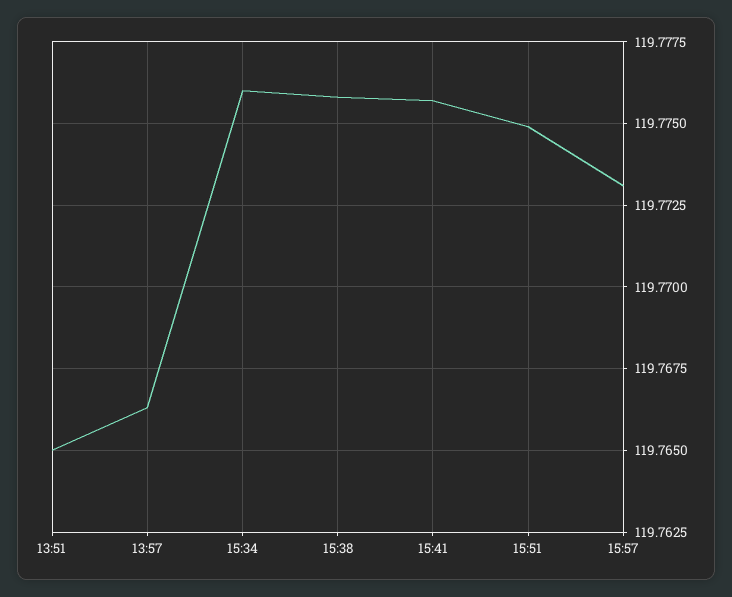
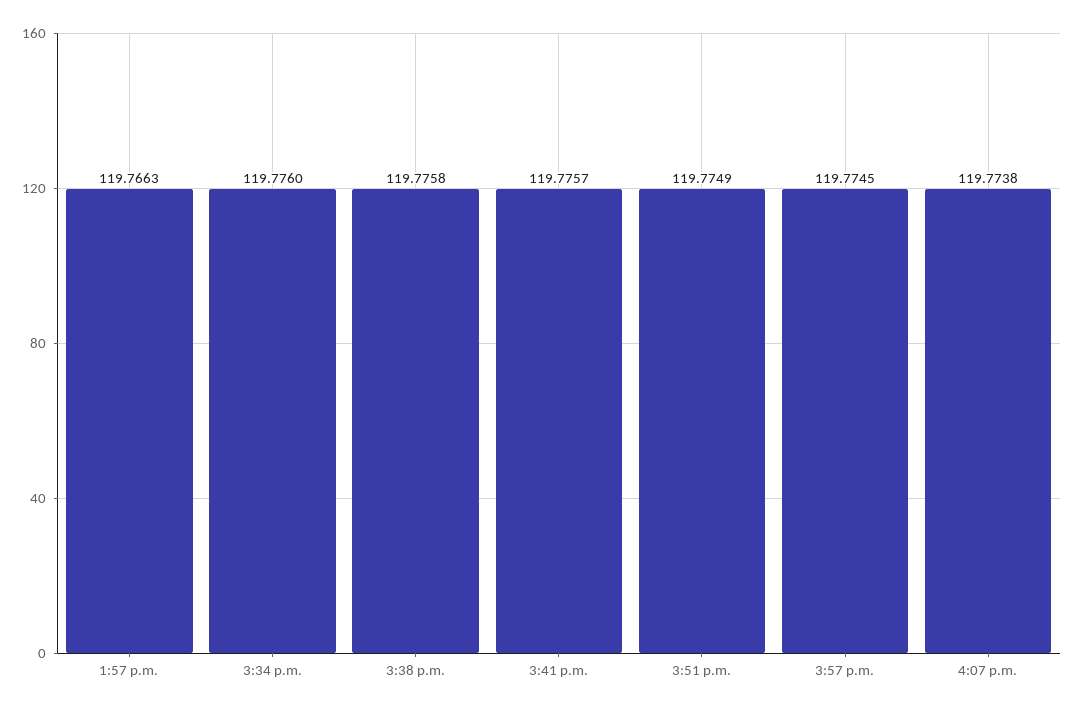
13:51: 119.765 -> none
15:57: 119.773 -> 119.7745
4:07 p.m.: none -> 119.7738

